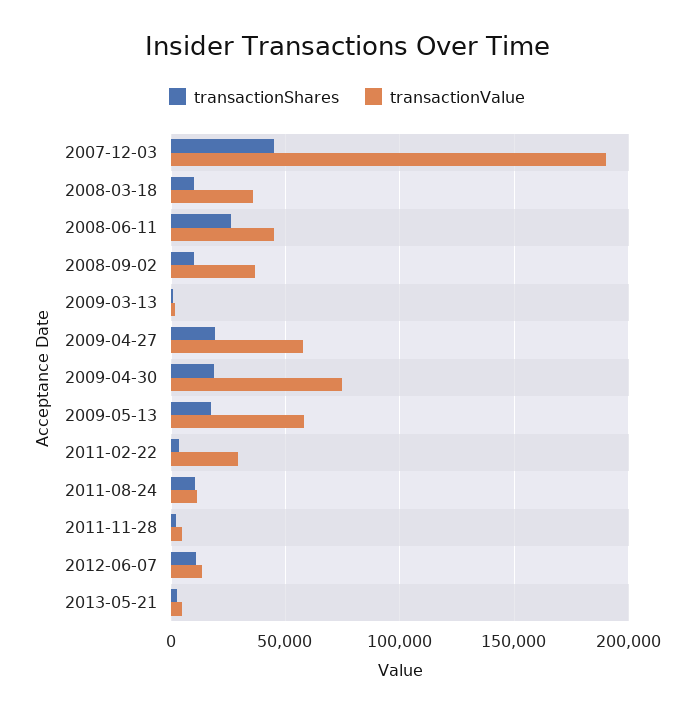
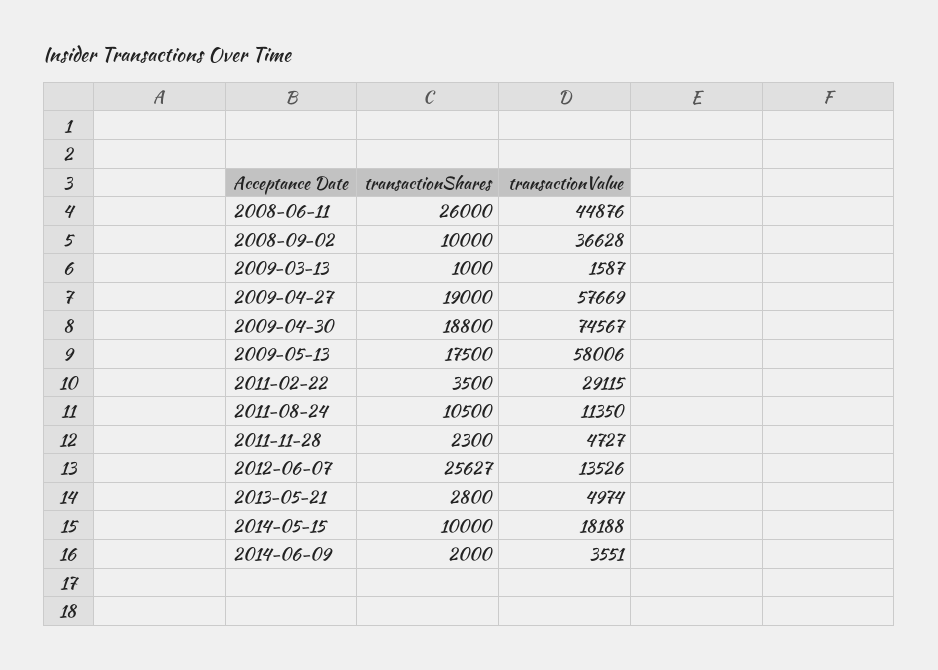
transactionShares, 2007-12-03: 45000 -> none
transactionValue, 2007-12-03: 190000 -> none
transactionShares, 2008-03-18: 10000 -> none
transactionValue, 2008-03-18: 35000 -> none
transactionShares, 2012-06-07: 10000 -> 25627
transactionShares, 2014-05-15: none -> 10000
transactionValue, 2014-05-15: none -> 18188
transactionShares, 2014-06-09: none -> 2000
transactionValue, 2014-06-09: none -> 3551

